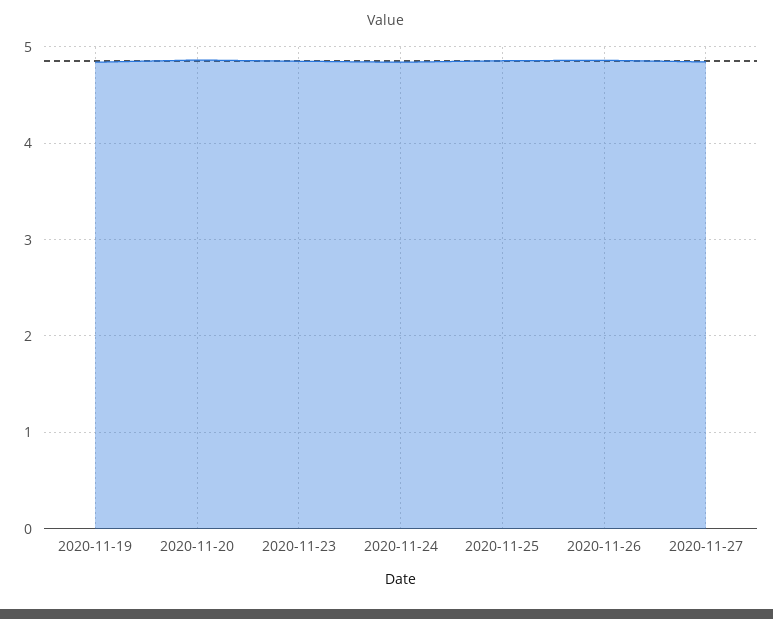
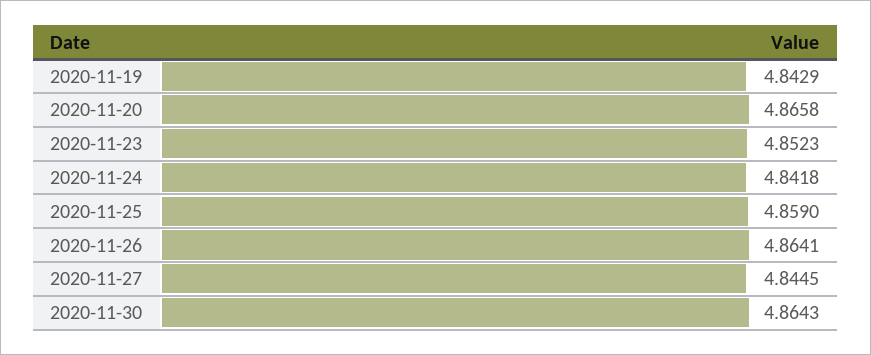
2020-11-30: none -> 4.8643

